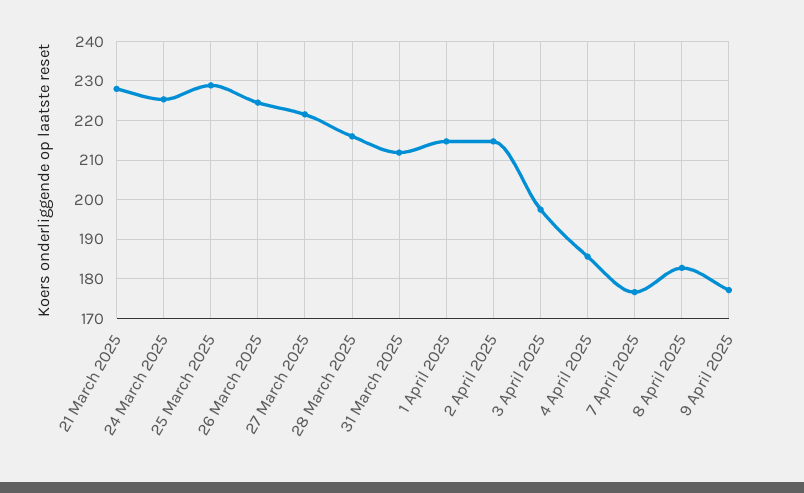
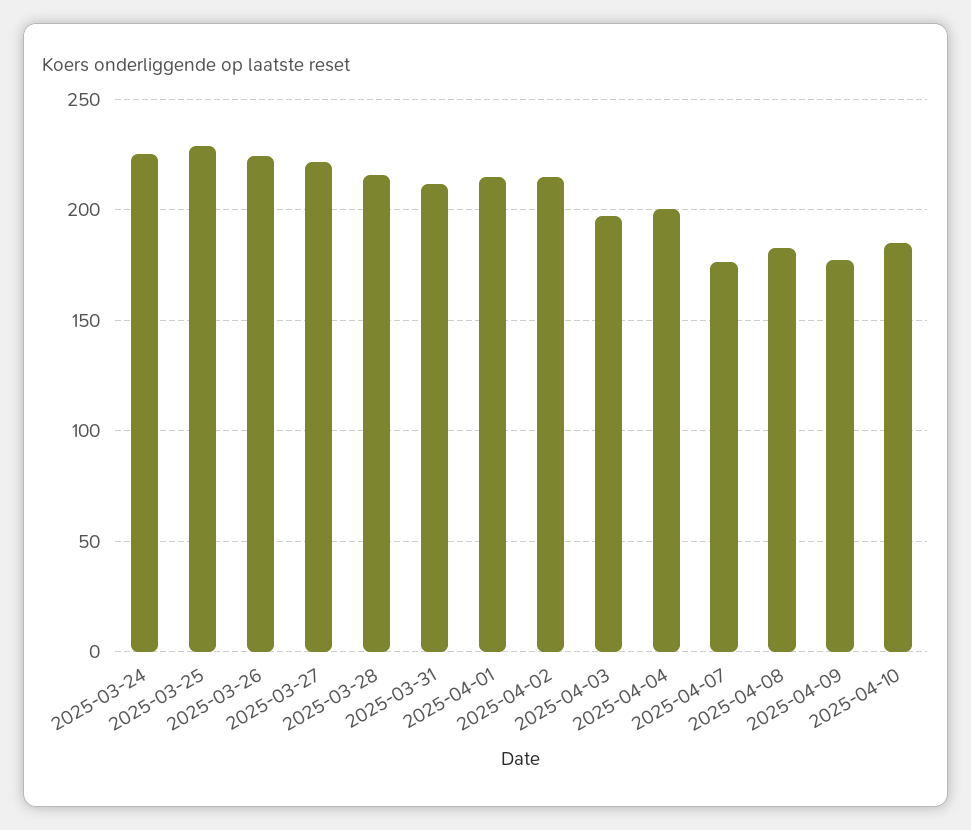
21 March 2025: 228 -> none
4 April 2025: 186 -> 200
2025-04-10: none -> 185

